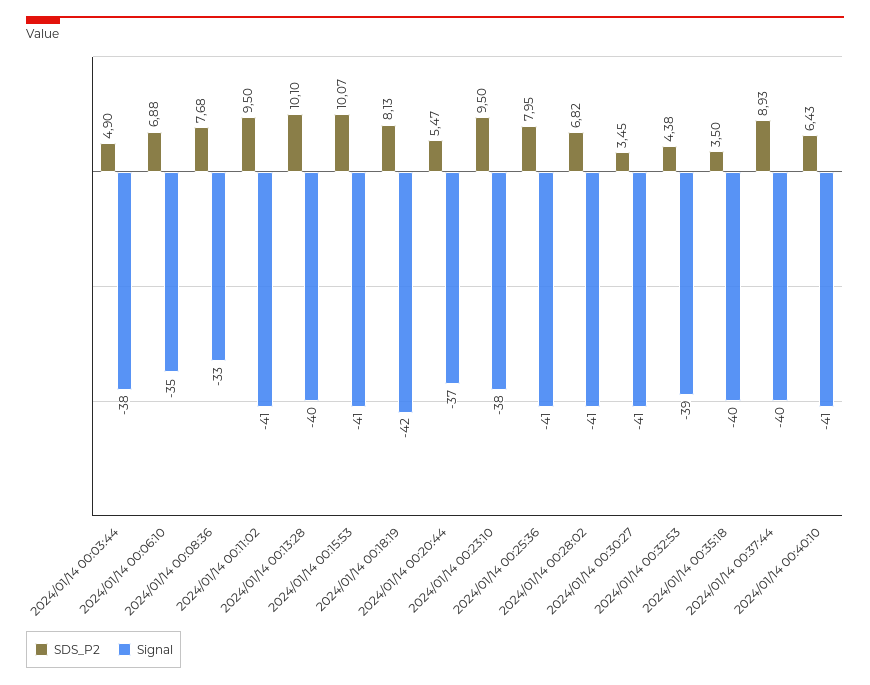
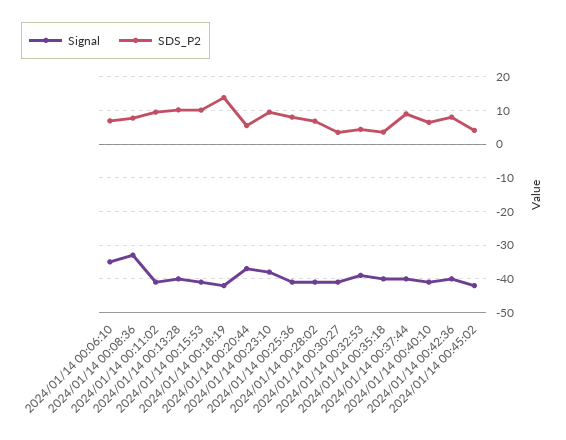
SDS_P2, 2024/01/14 00:03:44: 4.9 -> none
Signal, 2024/01/14 00:03:44: -38 -> none
SDS_P2, 2024/01/14 00:18:19: 8.13 -> 14
Signal, 2024/01/14 00:42:36: none -> -40
SDS_P2, 2024/01/14 00:42:36: none -> 8
Signal, 2024/01/14 00:45:02: none -> -42
SDS_P2, 2024/01/14 00:45:02: none -> 4

